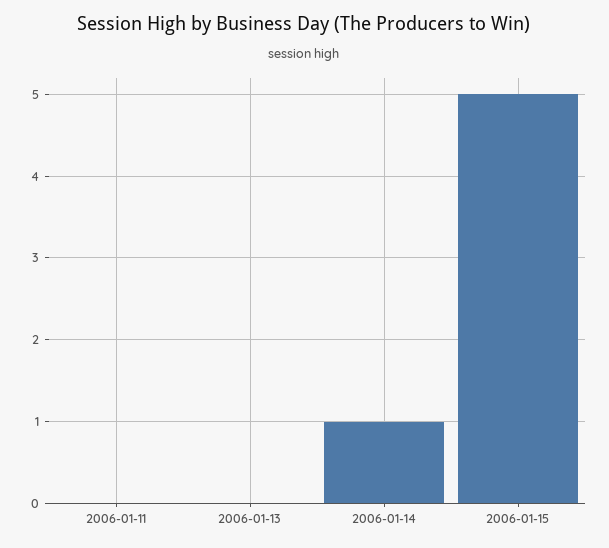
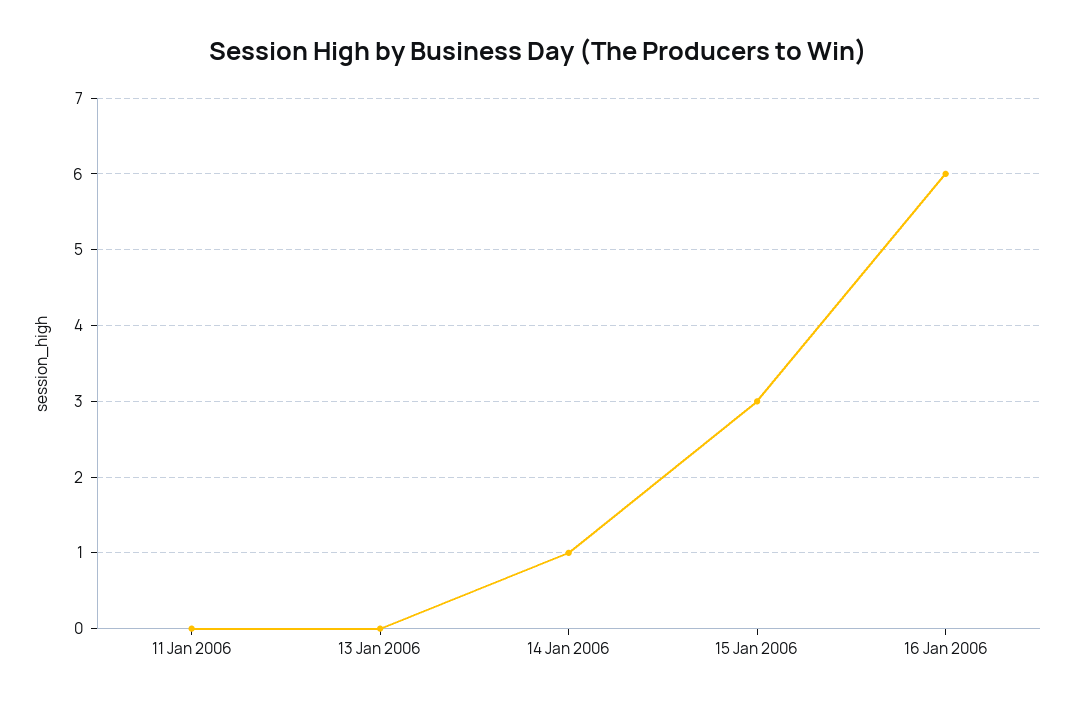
2006-01-15: 5 -> 3
16 Jan 2006: none -> 6

